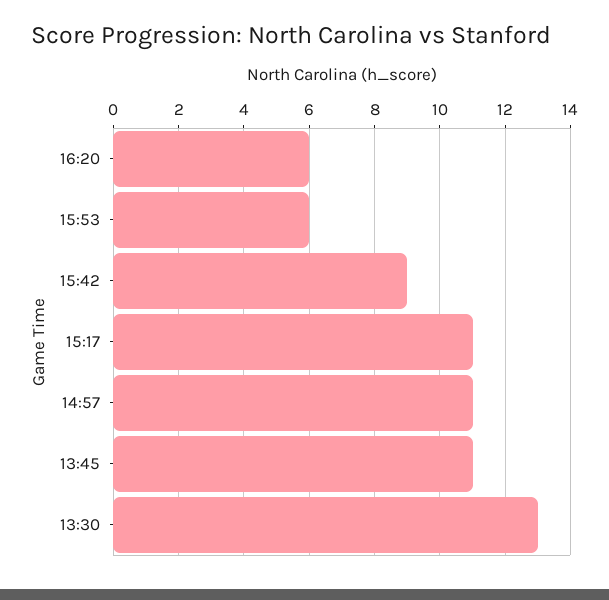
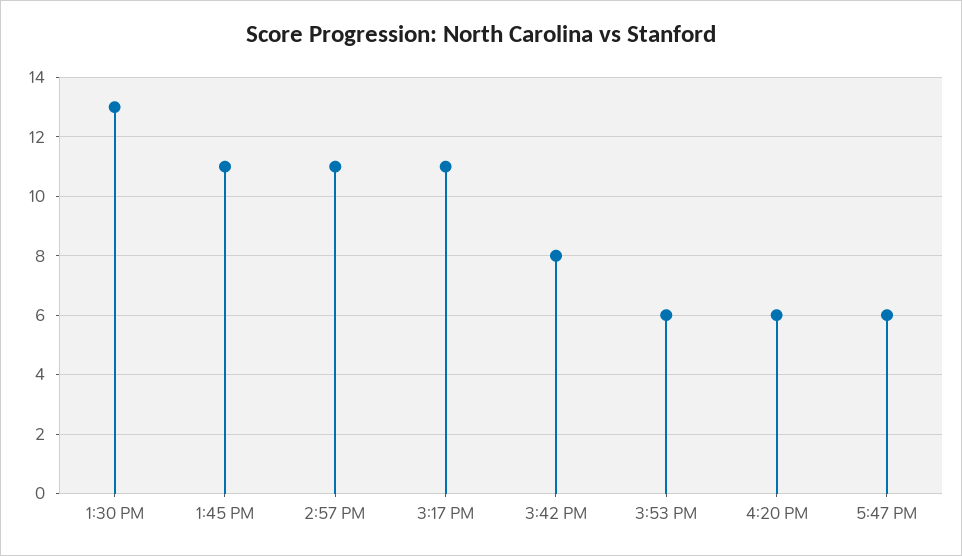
15:42: 9 -> 8
5:47 PM: none -> 6

